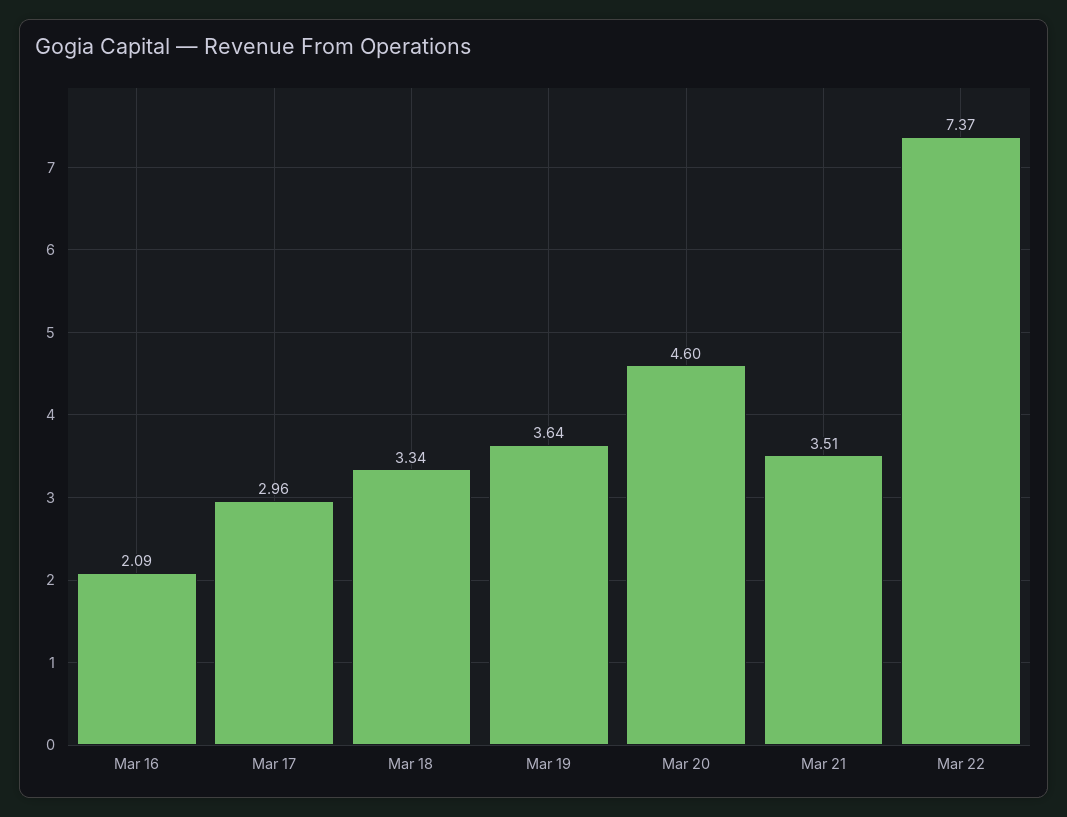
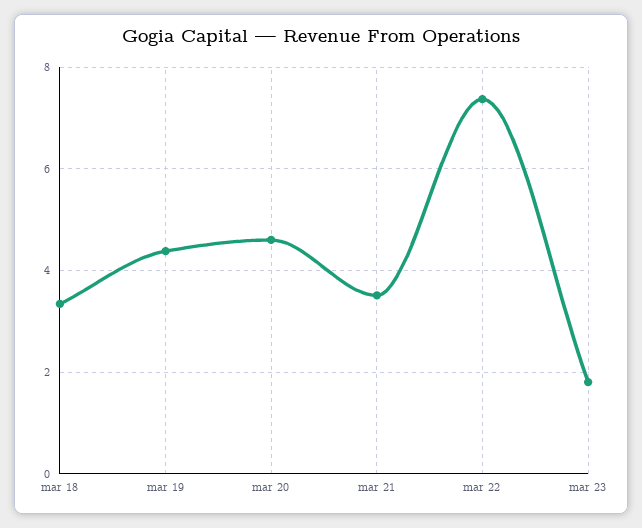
Mar 16: 2.09 -> none
Mar 17: 2.96 -> none
Mar 19: 3.64 -> 4.4
mar 23: none -> 1.8

